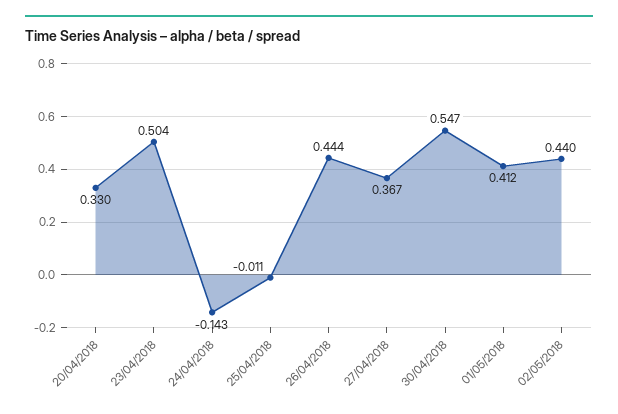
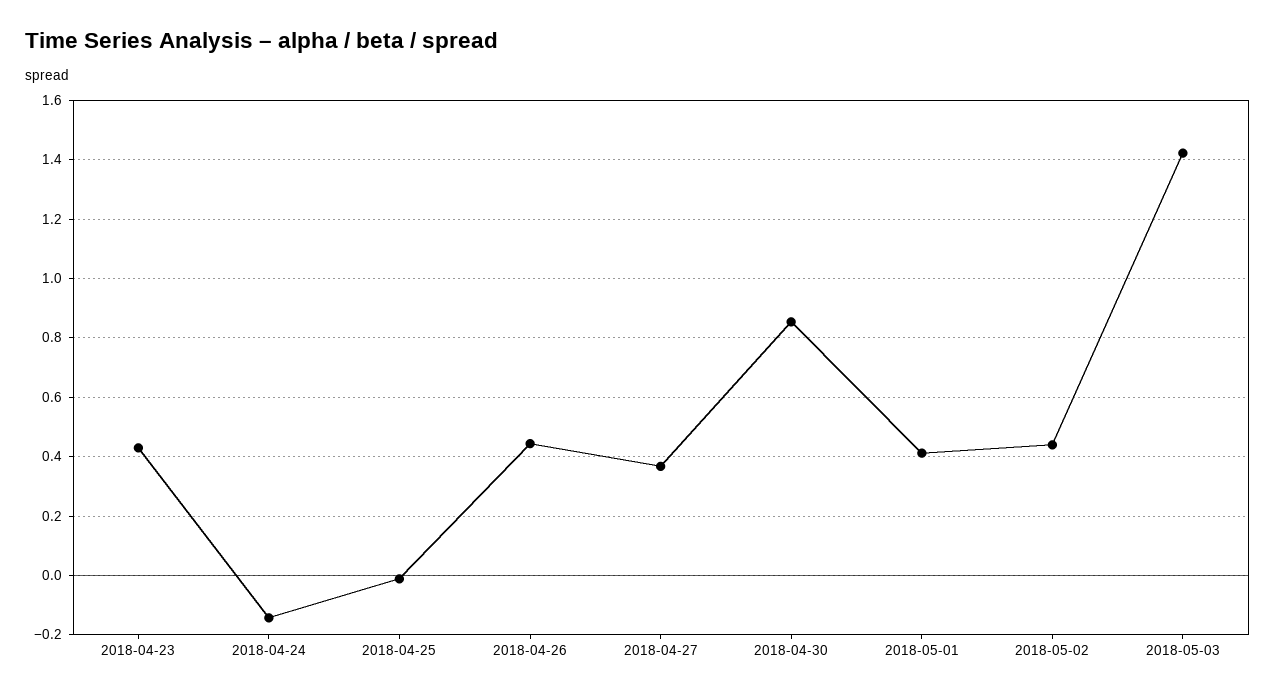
20/04/2018: 0.33 -> none
23/04/2018: 0.504 -> 0.425
30/04/2018: 0.547 -> 0.85
2018-05-03: none -> 1.425

